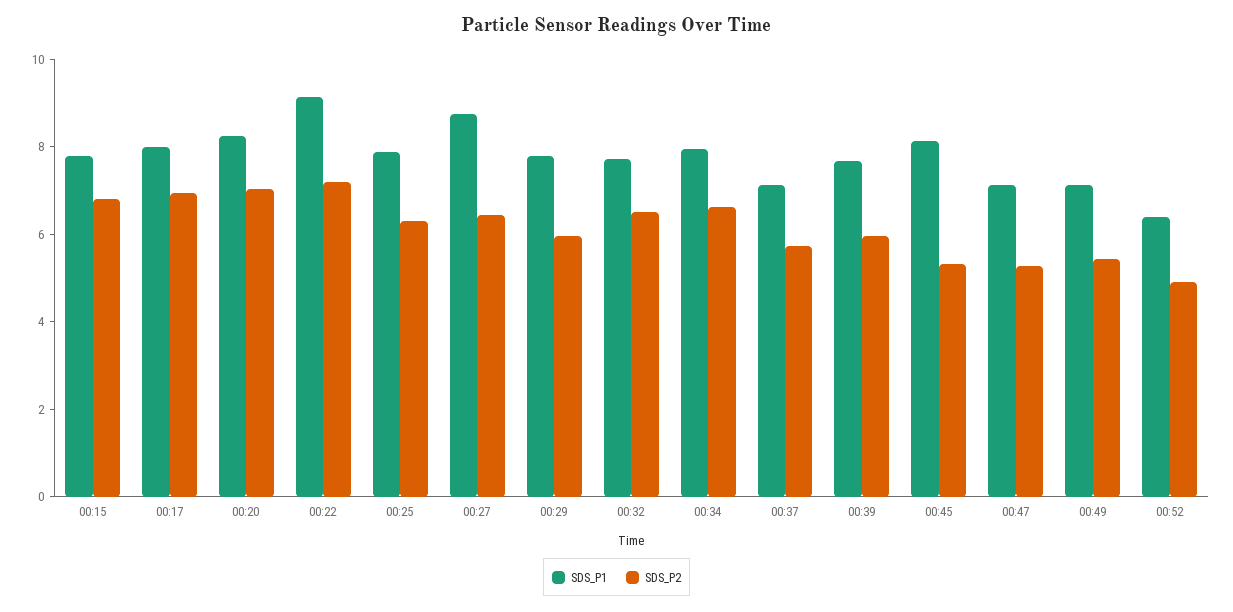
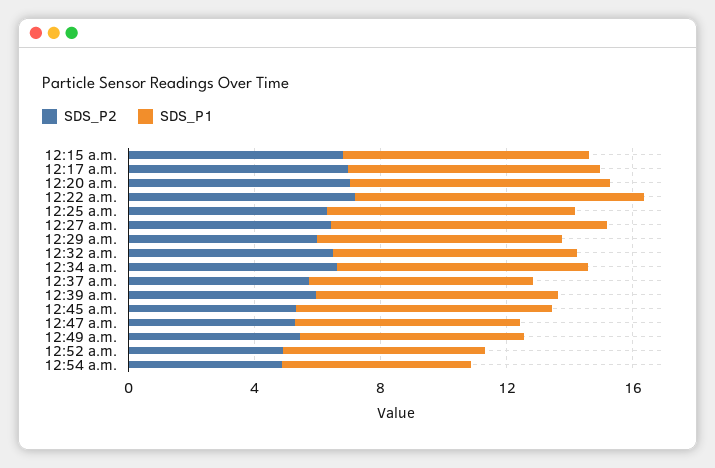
SDS_P2, 12:54 a.m.: none -> 5
SDS_P1, 12:54 a.m.: none -> 6

